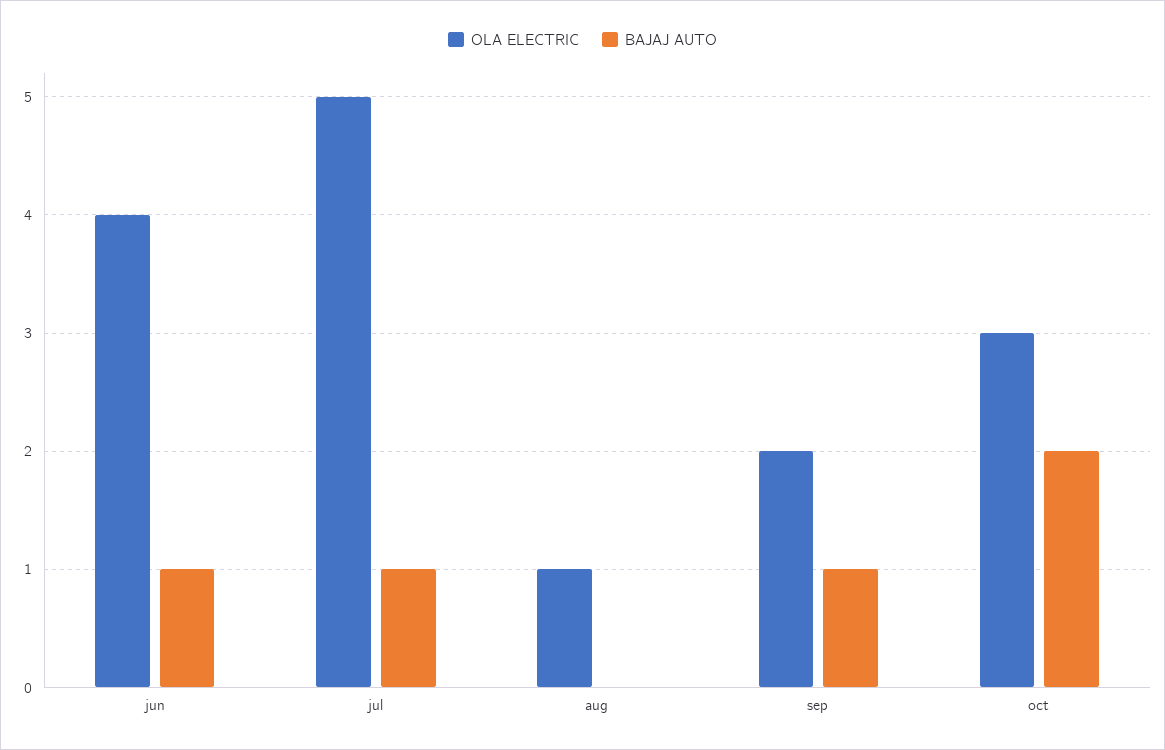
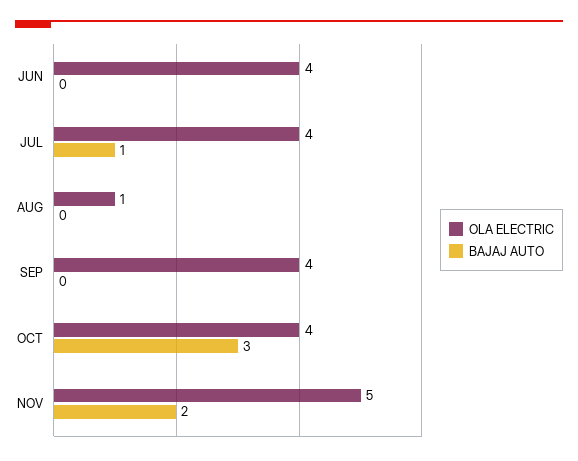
BAJAJ AUTO, jun: 1 -> 0
OLA ELECTRIC, jul: 5 -> 4
OLA ELECTRIC, sep: 2 -> 4
BAJAJ AUTO, sep: 1 -> 0
OLA ELECTRIC, oct: 3 -> 4
BAJAJ AUTO, oct: 2 -> 3
OLA ELECTRIC, NOV: none -> 5
BAJAJ AUTO, NOV: none -> 2

